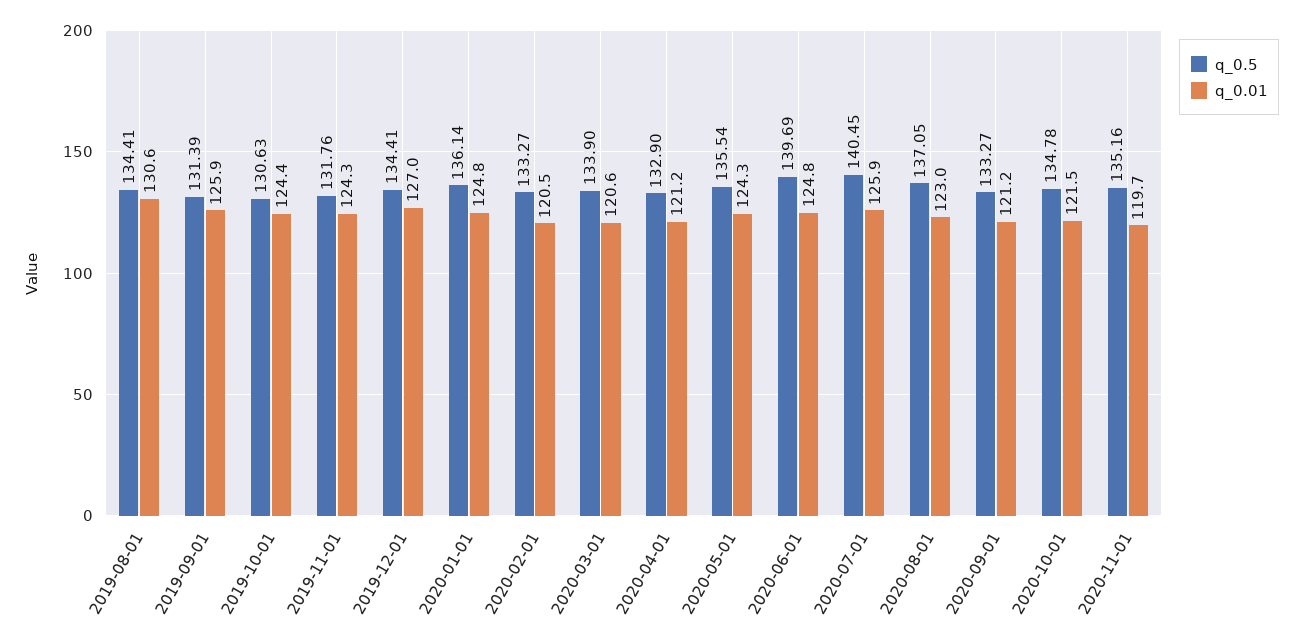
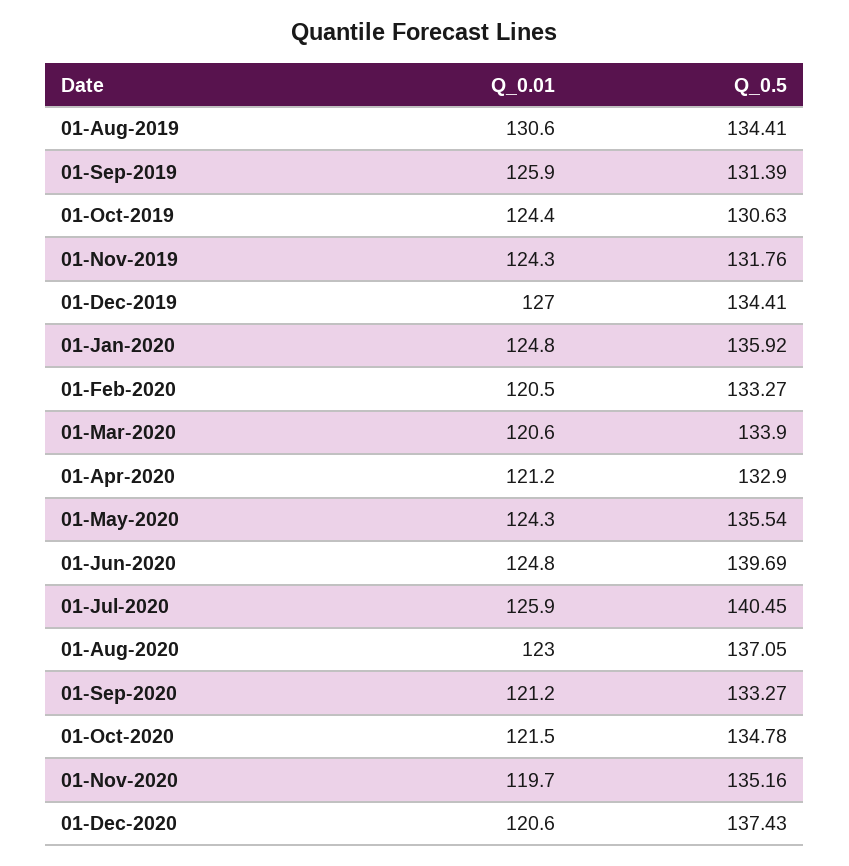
q_0.5, 2020-01-01: 136.14 -> 135.92
q_0.01, 01-Dec-2020: none -> 120.6
q_0.5, 01-Dec-2020: none -> 137.43

